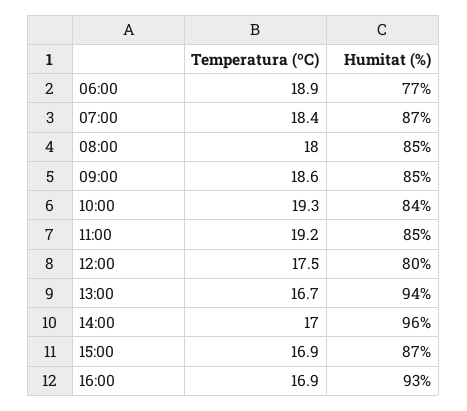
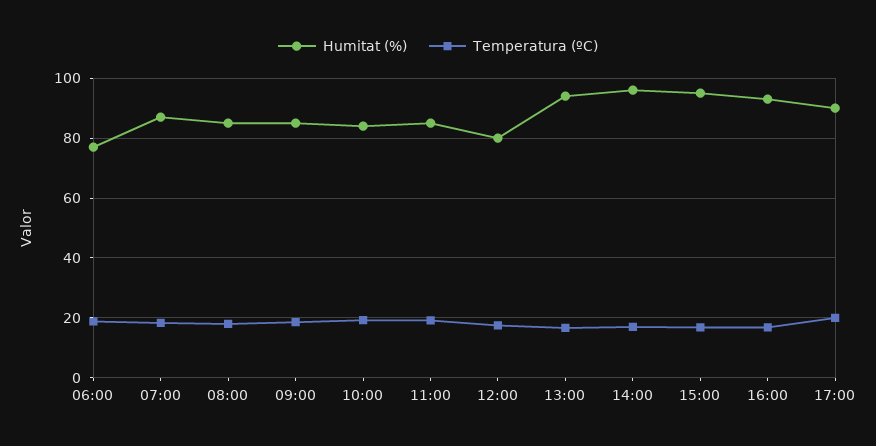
Humitat (%), 15:00: 87 -> 95
Humitat (%), 17:00: none -> 90
Temperatura (ºC), 17:00: none -> 20

